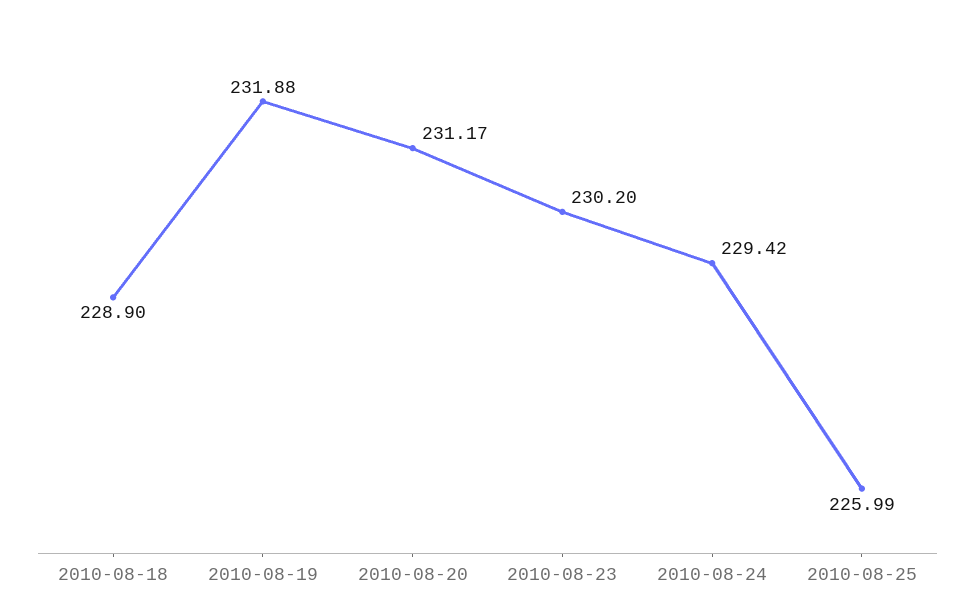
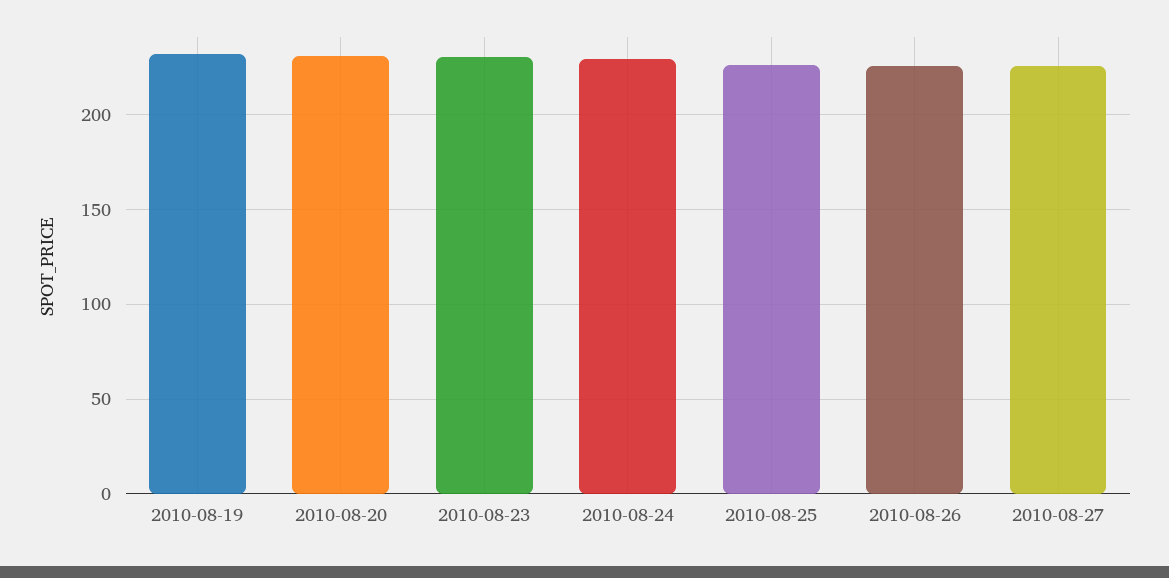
2010-08-18: 228.9 -> none
2010-08-26: none -> 225
2010-08-27: none -> 225

